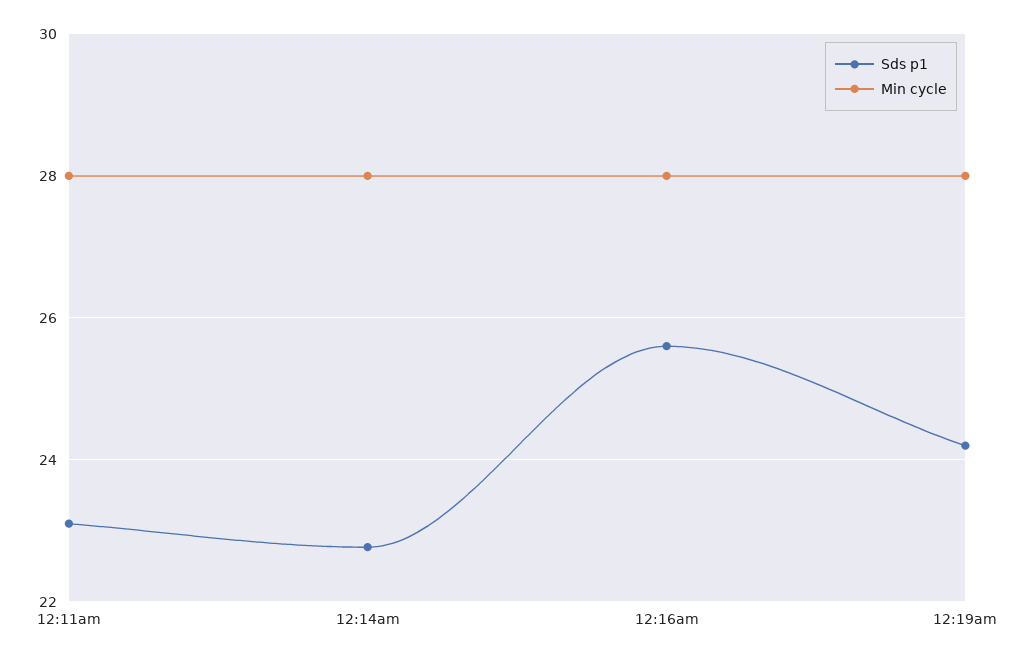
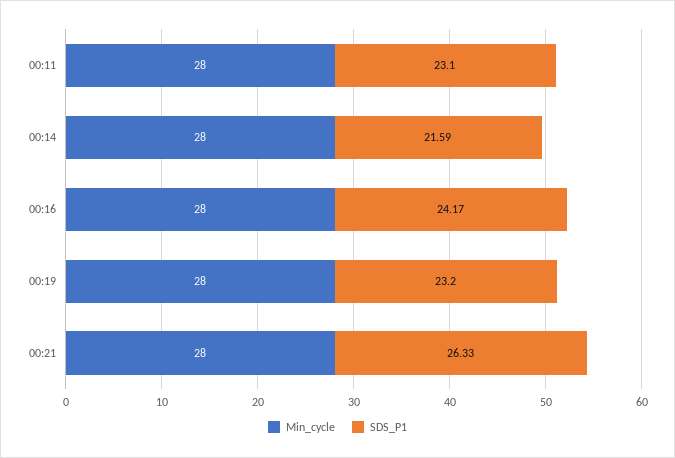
Sds p1, 12:14am: 22.8 -> 21.59
Sds p1, 12:16am: 25.6 -> 24.17
Sds p1, 12:19am: 24.2 -> 23.2
Min cycle, 00:21: none -> 28
Sds p1, 00:21: none -> 26.33

